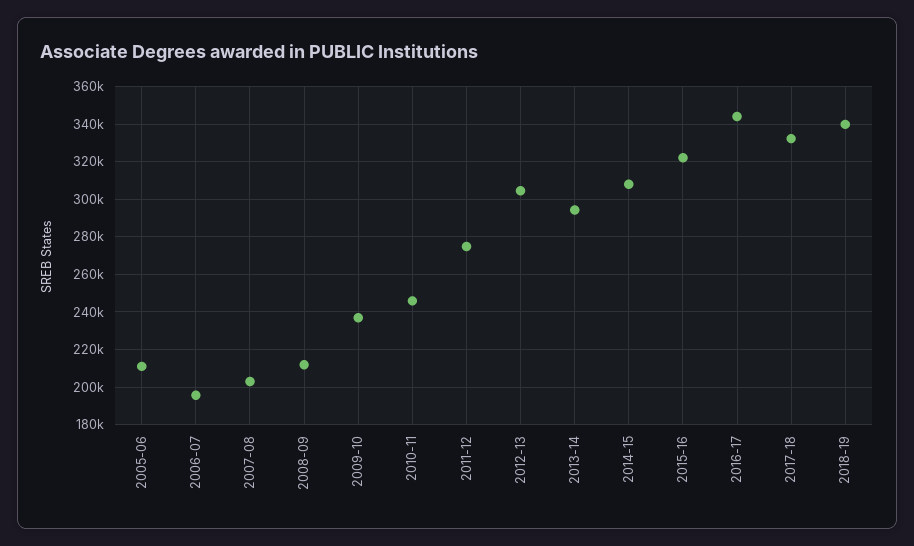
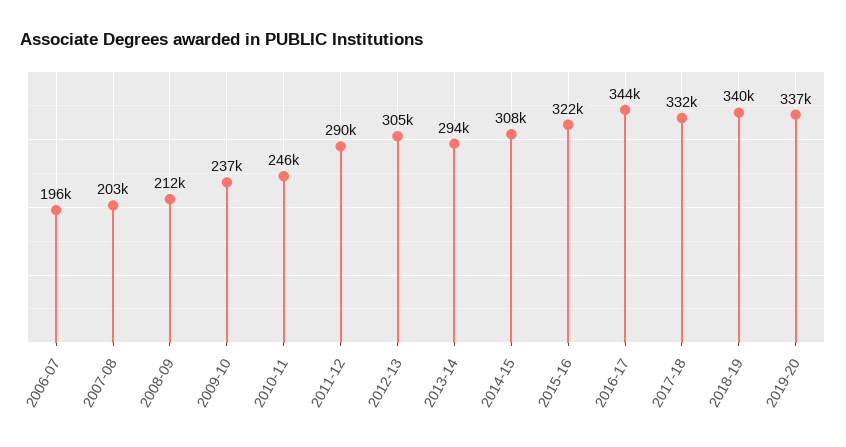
2005-06: 210000 -> none
2011-12: 275000 -> 290000
2019-20: none -> 337000

